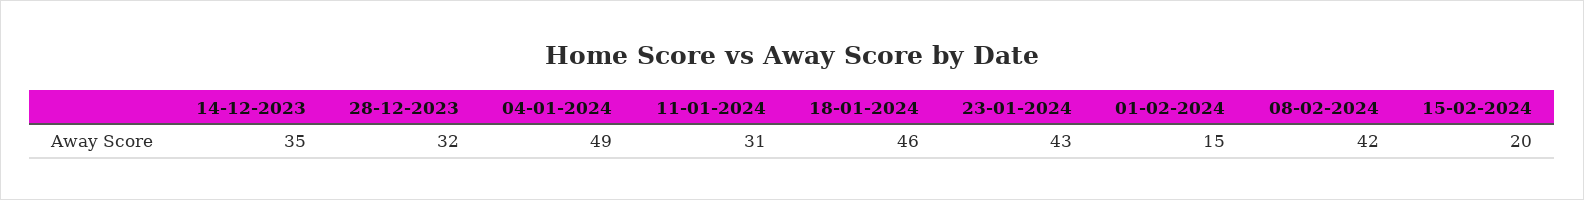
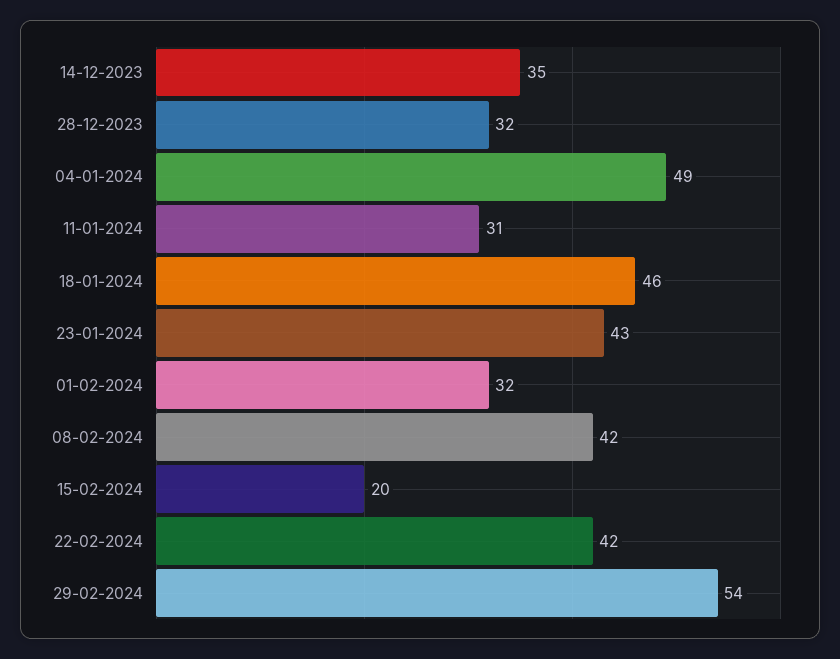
01-02-2024: 15 -> 32
22-02-2024: none -> 42
29-02-2024: none -> 54

